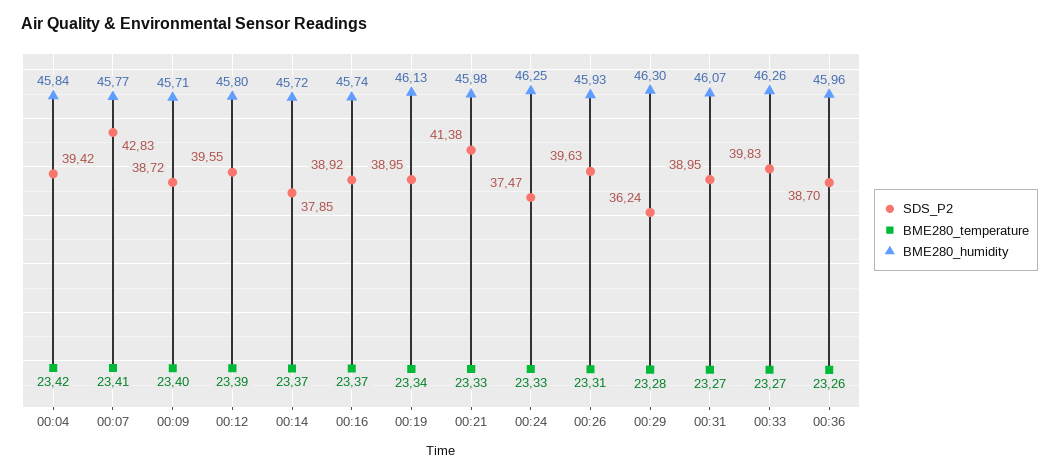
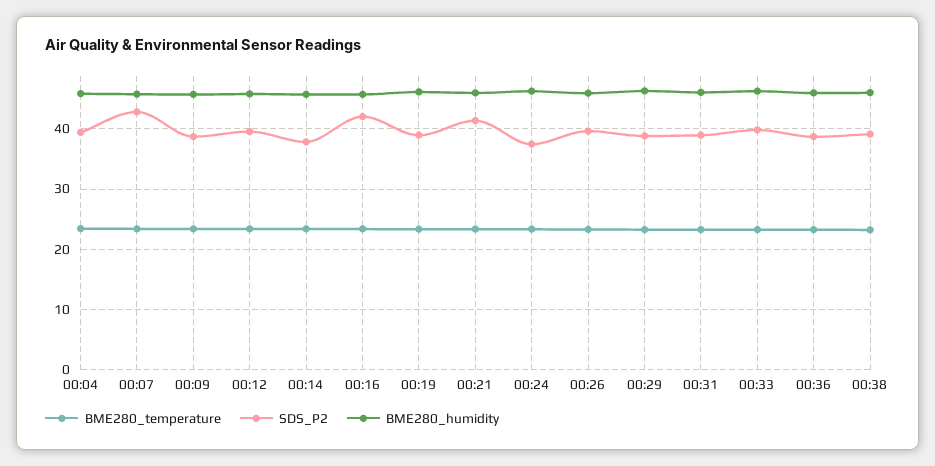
SDS_P2, 00:16: 38.92 -> 42
SDS_P2, 00:29: 36.24 -> 39
BME280_temperature, 00:38: none -> 23
SDS_P2, 00:38: none -> 39
BME280_humidity, 00:38: none -> 46

